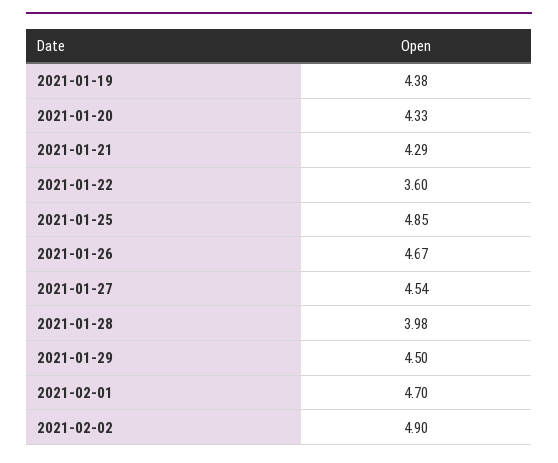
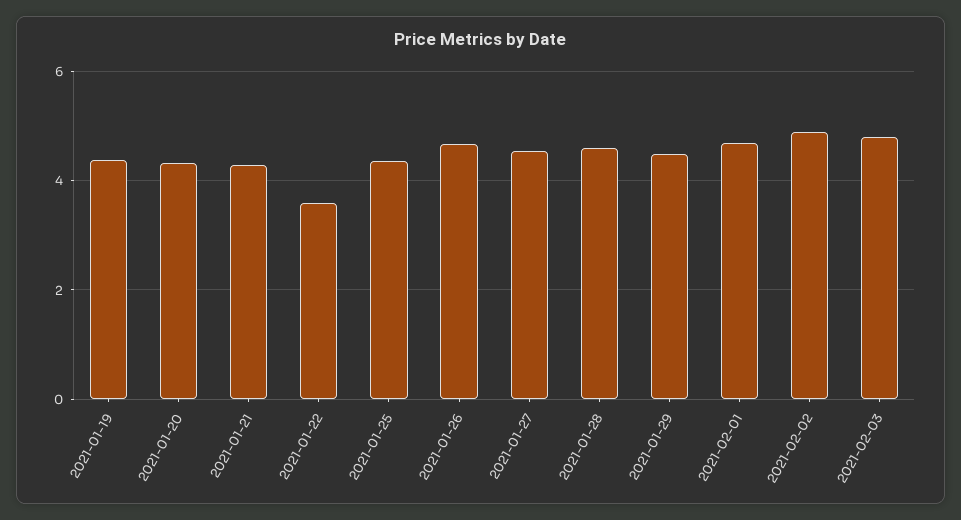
2021-01-25: 4.85 -> 4.4
2021-01-28: 3.98 -> 4.6
2021-02-03: none -> 4.8

